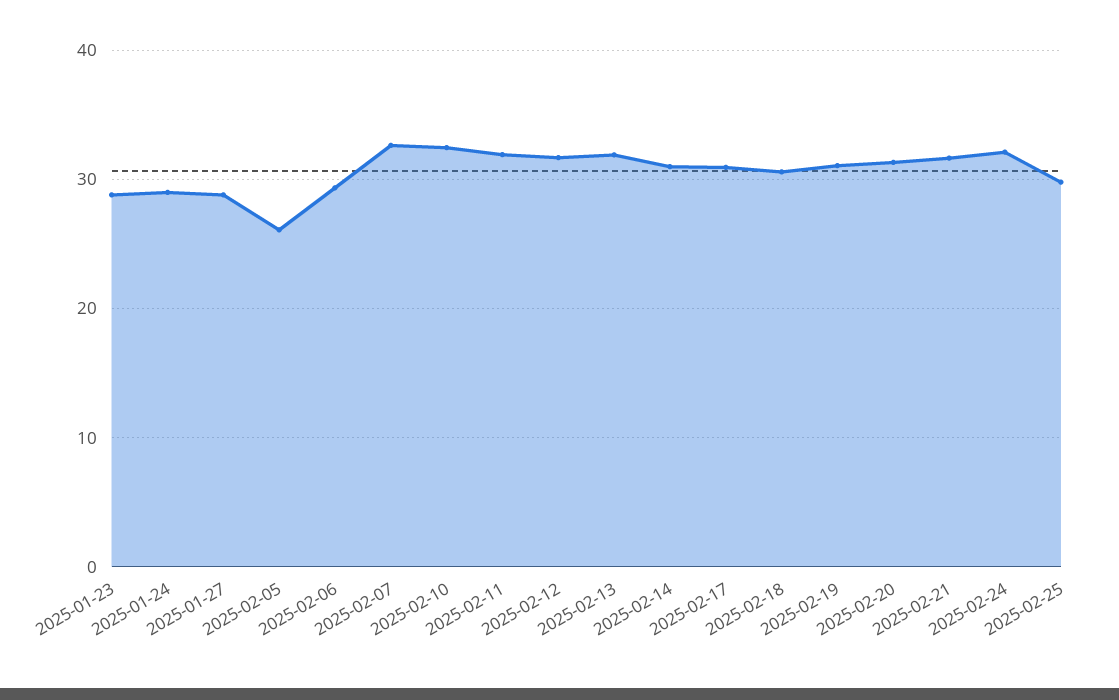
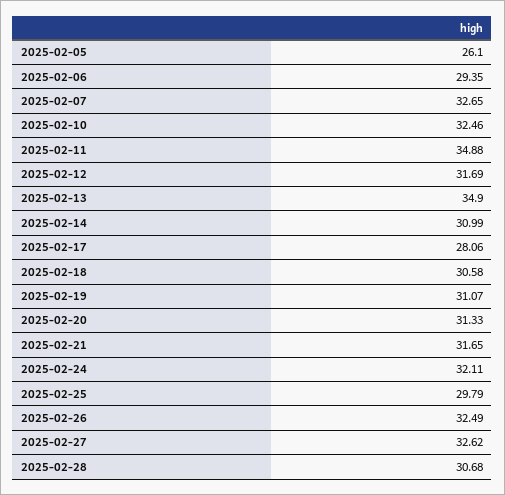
2025-01-23: 29 -> none
2025-01-24: 29 -> none
2025-01-27: 29 -> none
2025-02-11: 32 -> 34.88
2025-02-13: 32 -> 34.9
2025-02-17: 31 -> 28.06
2025-02-26: none -> 32.49
2025-02-27: none -> 32.62
2025-02-28: none -> 30.68

